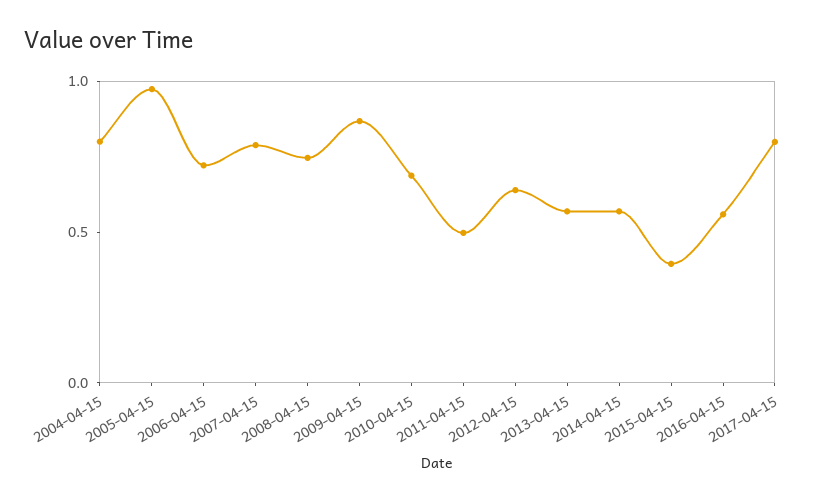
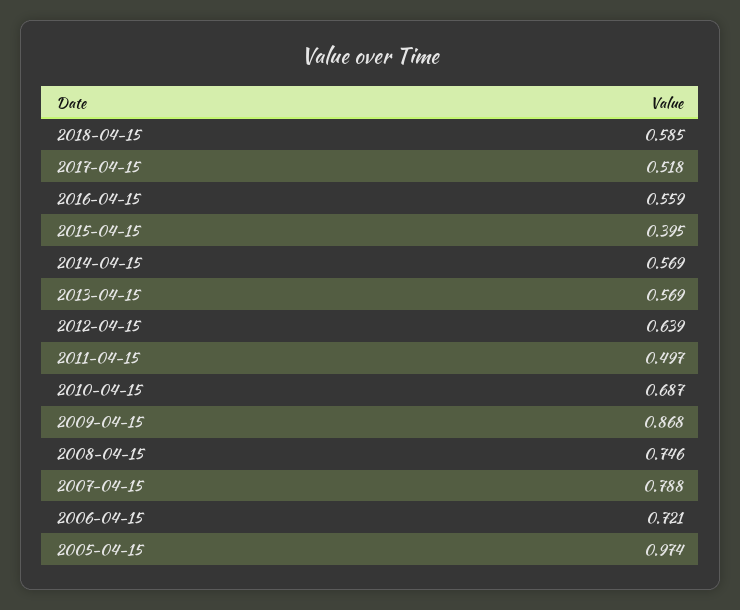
2004-04-15: 0.8 -> none
2017-04-15: 0.8 -> 0.518
2018-04-15: none -> 0.585

